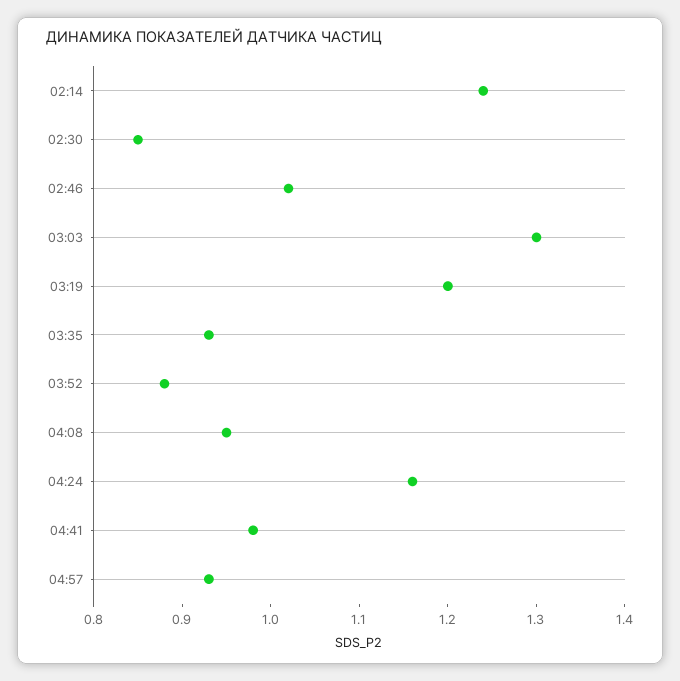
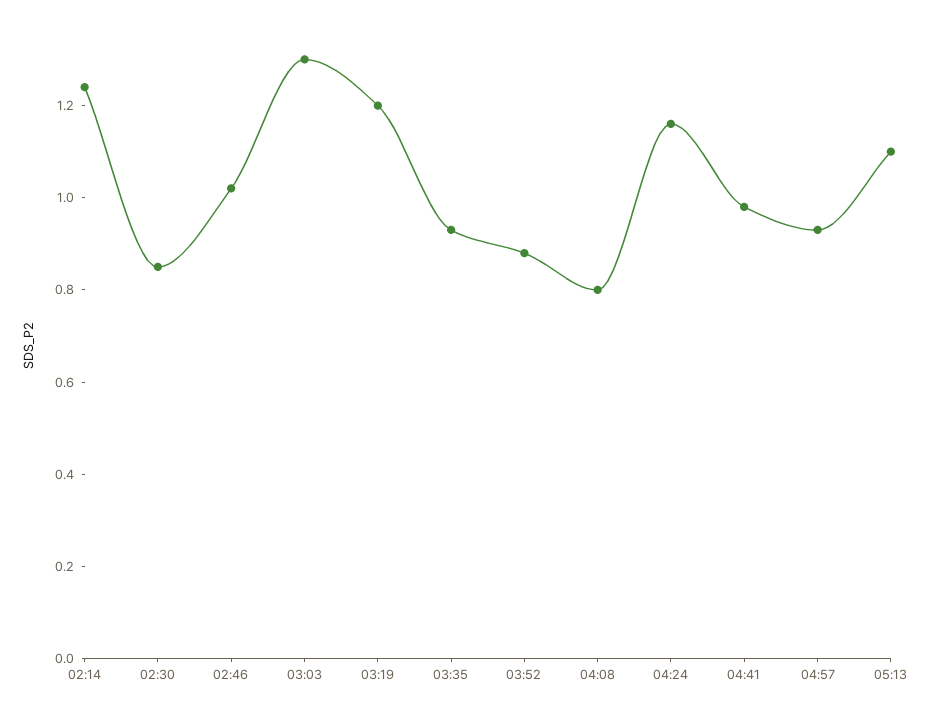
04:08: 0.95 -> 0.8
05:13: none -> 1.1

